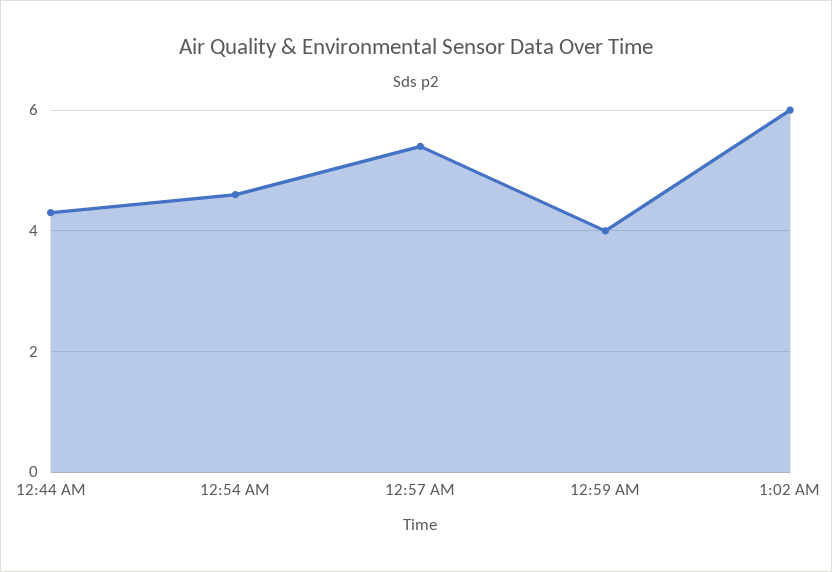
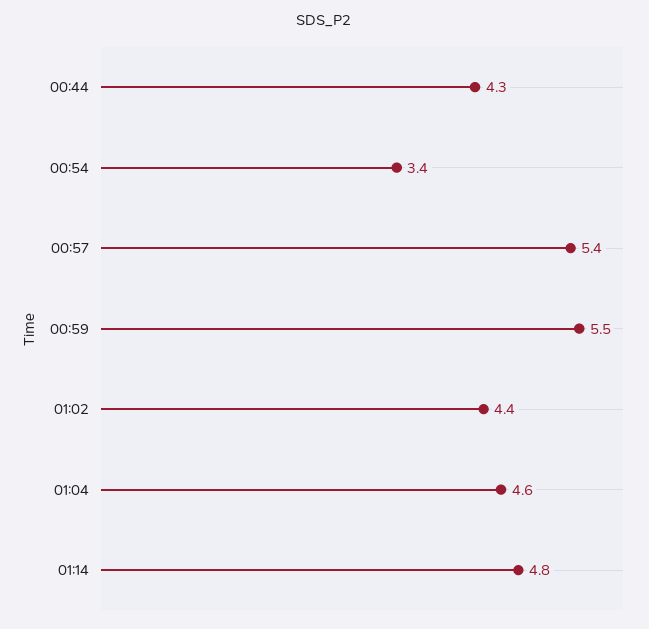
12:54 AM: 4.5 -> 3.4
12:59 AM: 4 -> 5.5
1:02 AM: 6 -> 4.4
01:04: none -> 4.6
01:14: none -> 4.8

